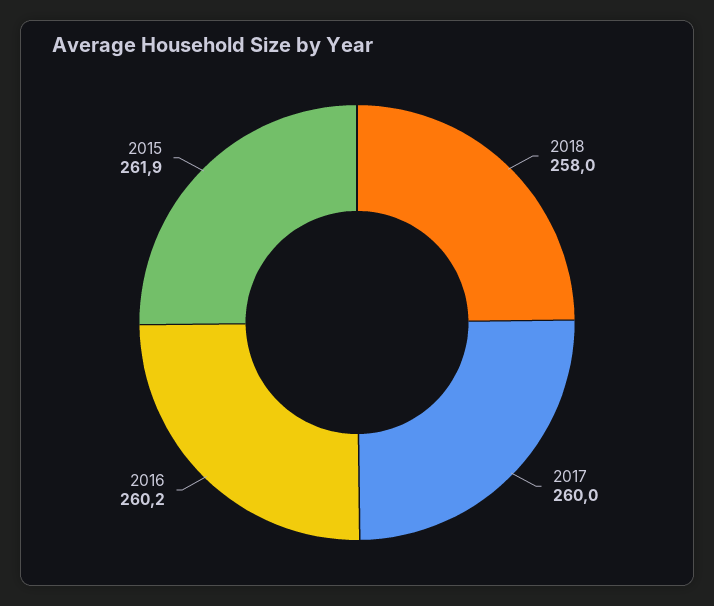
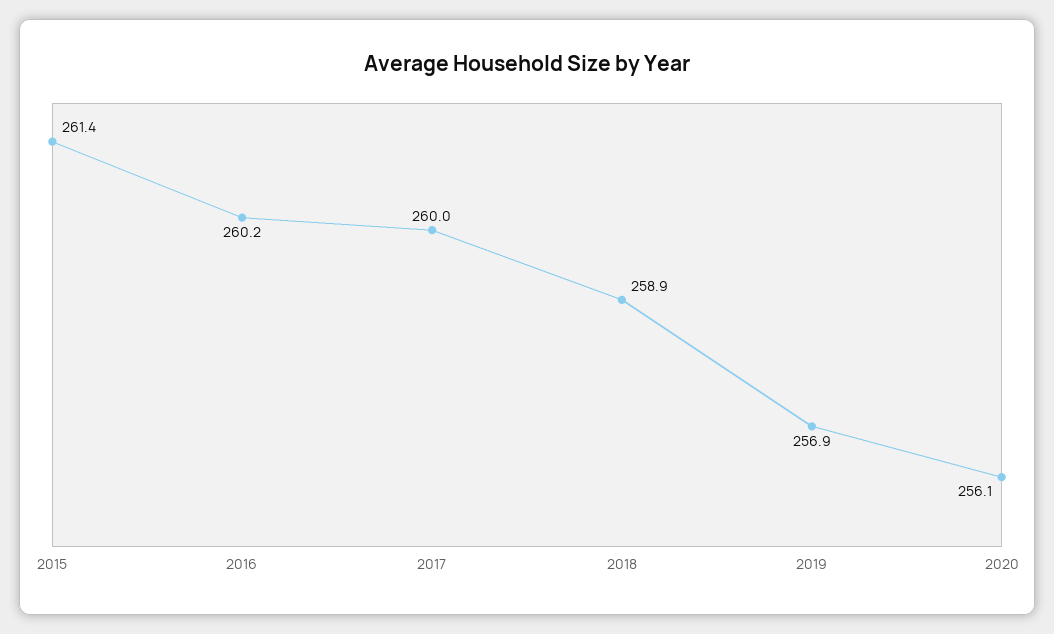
2018: 258 -> 258.9
2015: 261.9 -> 261.4
2019: none -> 256.9
2020: none -> 256.1

